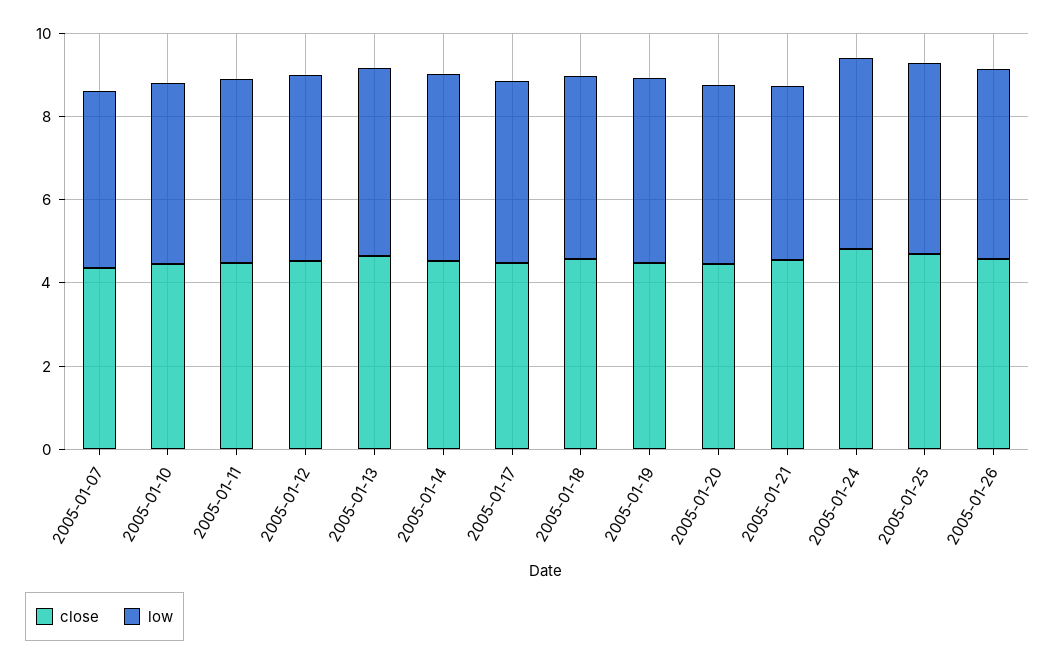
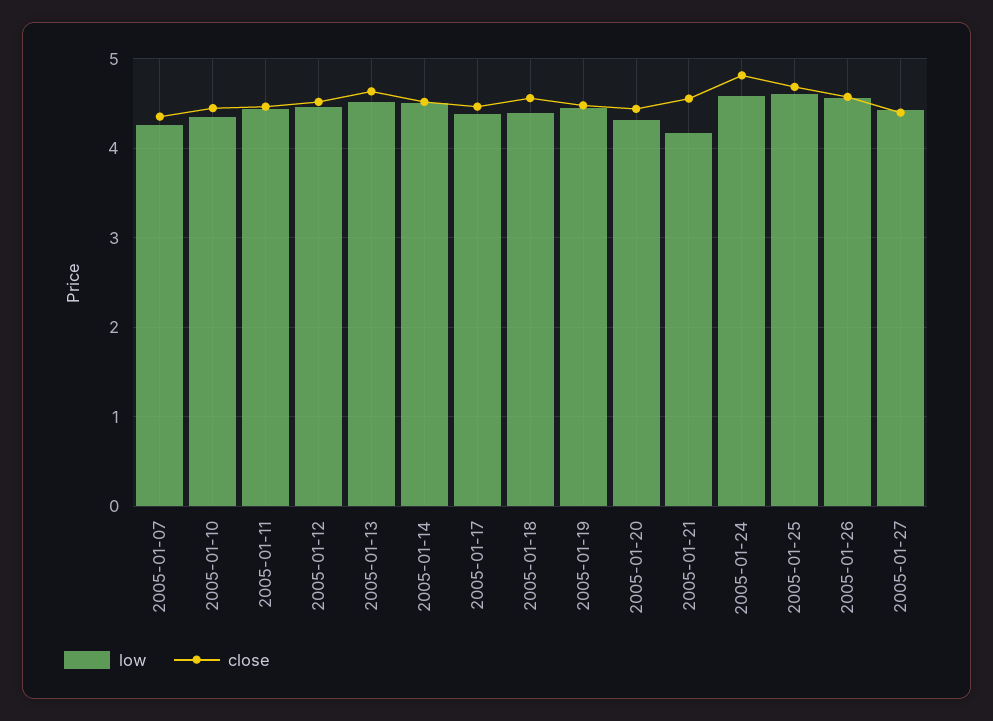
low, 2005-01-27: none -> 4.4
close, 2005-01-27: none -> 4.4

